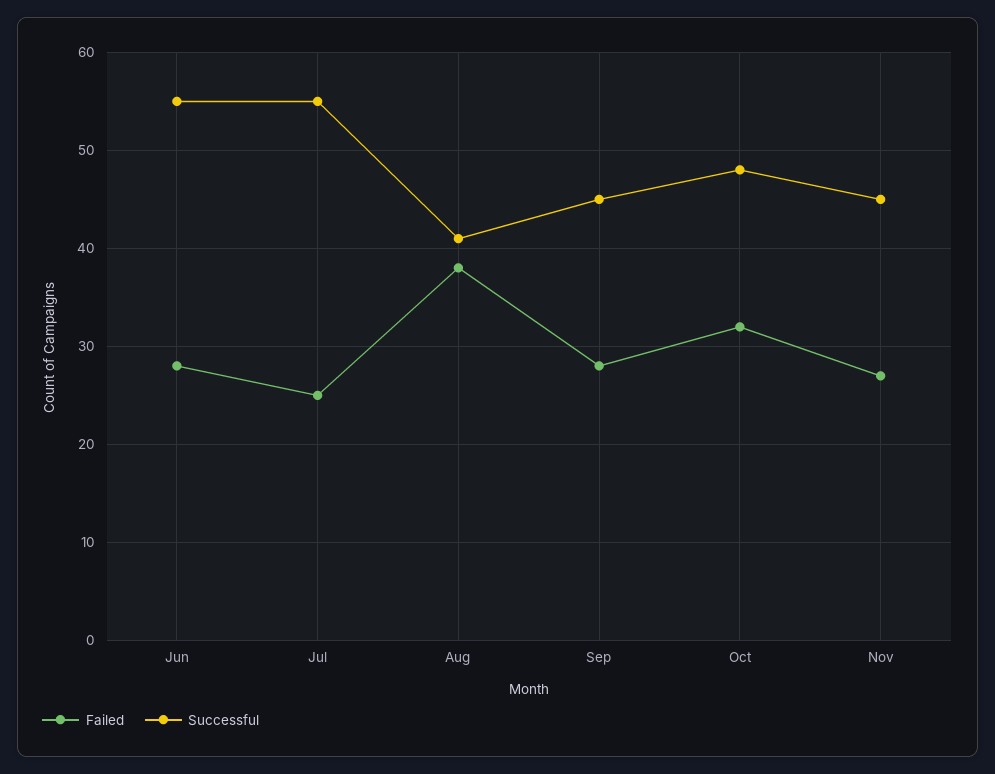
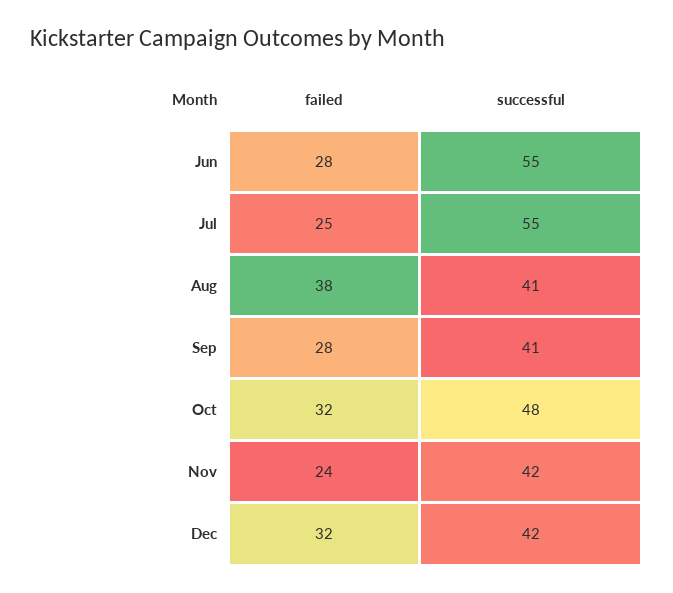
Successful, Sep: 45 -> 41
Failed, Nov: 27 -> 24
Successful, Nov: 45 -> 42
Failed, Dec: none -> 32
Successful, Dec: none -> 42

